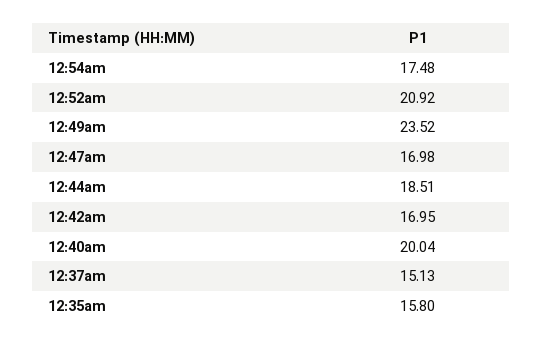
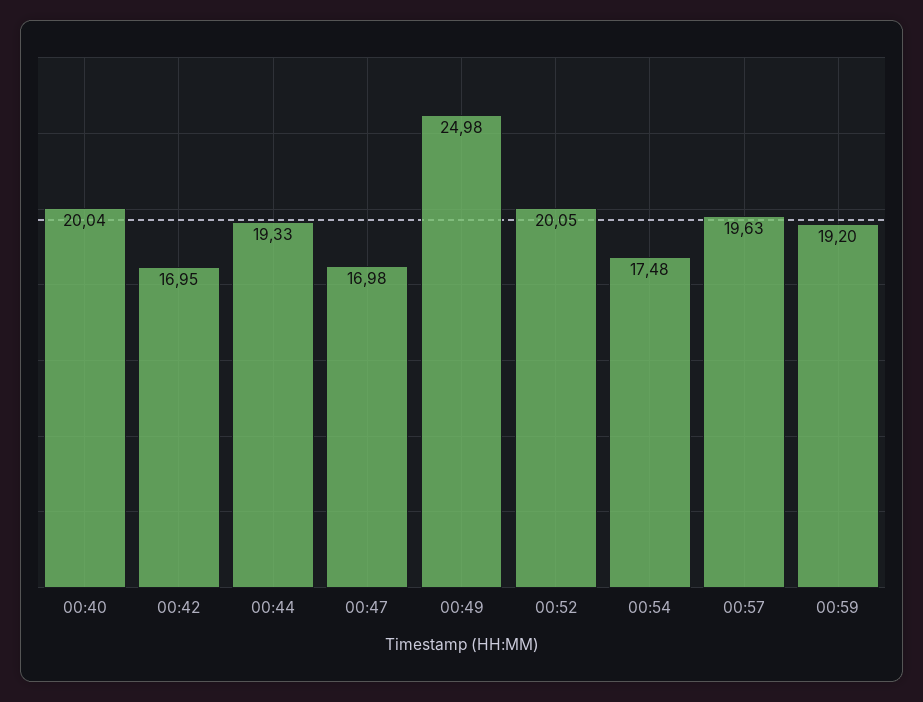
12:52am: 20.92 -> 20.05
12:49am: 23.52 -> 24.98
12:44am: 18.51 -> 19.33
12:37am: 15.13 -> none
12:35am: 15.8 -> none
00:57: none -> 19.63
00:59: none -> 19.2

